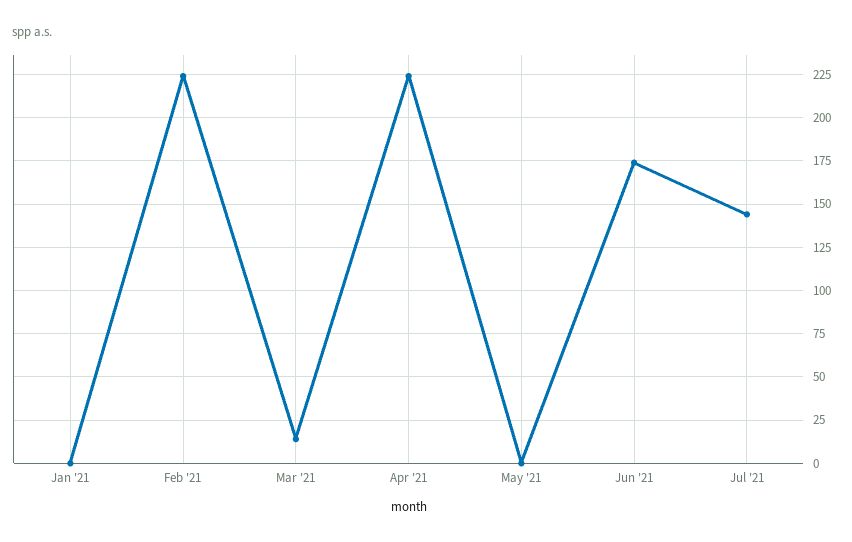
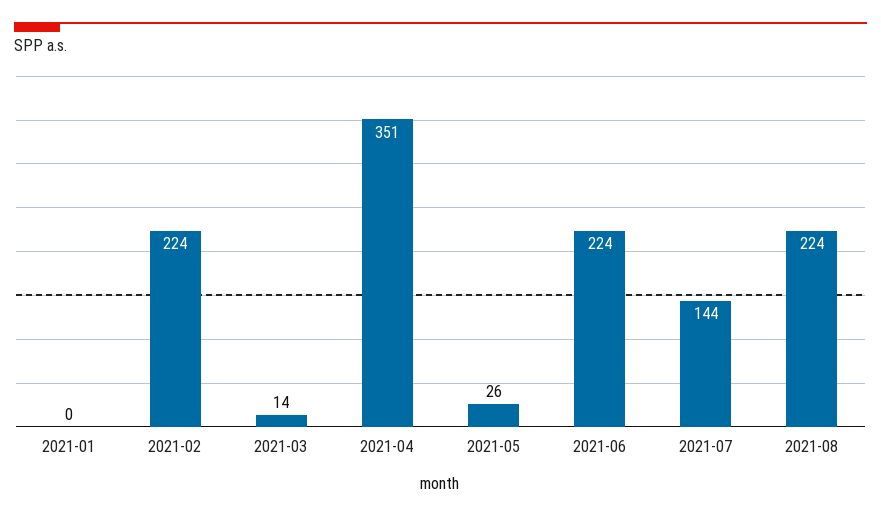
Apr '21: 225 -> 351
May '21: 0 -> 26
Jun '21: 175 -> 224
2021-08: none -> 224

